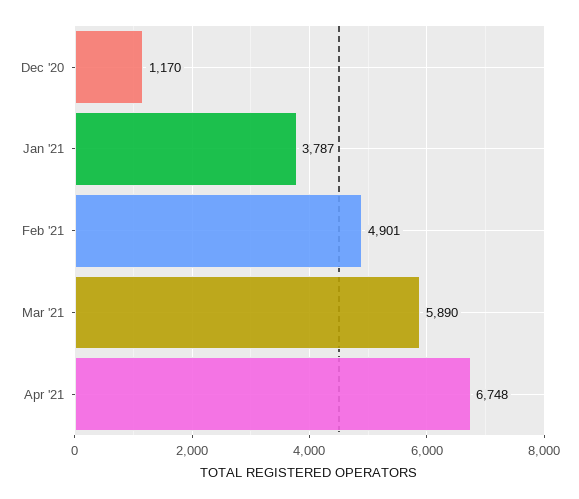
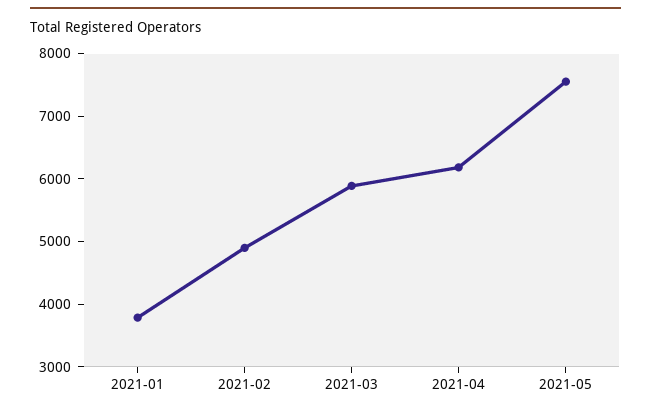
Dec '20: 1170 -> none
Apr '21: 6748 -> 6200
2021-05: none -> 7600

